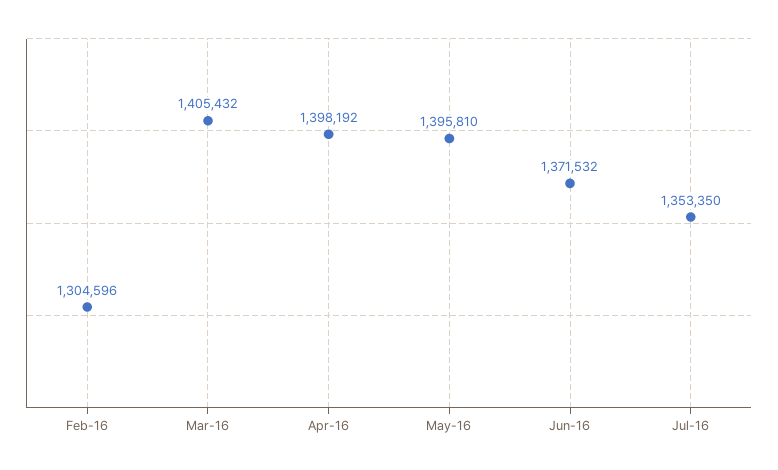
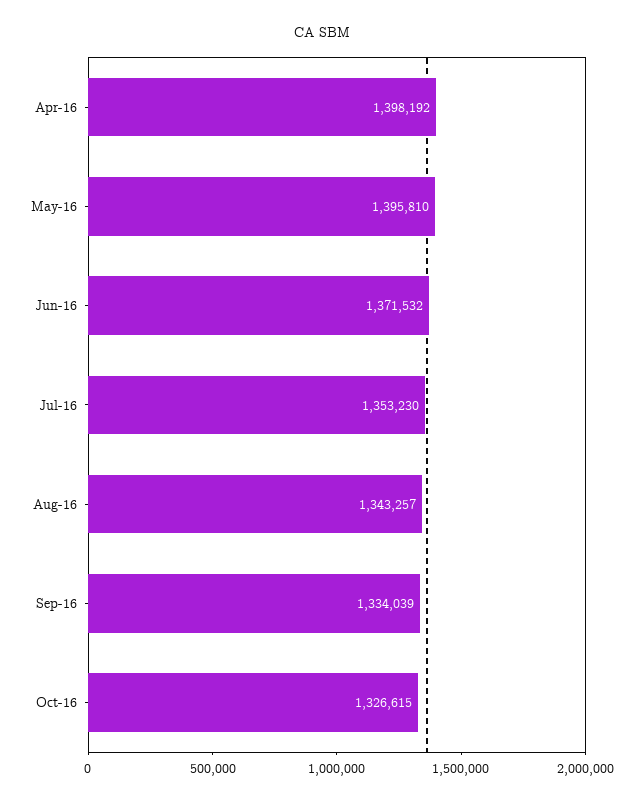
Feb-16: 1304596 -> none
Mar-16: 1405432 -> none
Jul-16: 1353350 -> 1353230
Aug-16: none -> 1343257
Sep-16: none -> 1334039
Oct-16: none -> 1326615

